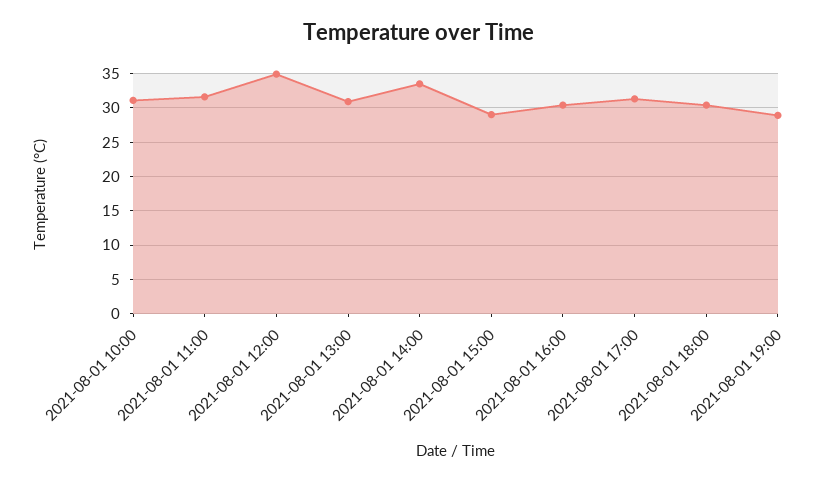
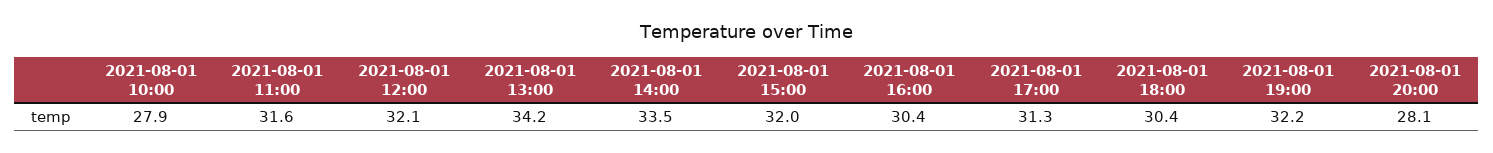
2021-08-01 10:00: 31 -> 27.9
2021-08-01 12:00: 35 -> 32.1
2021-08-01 13:00: 31 -> 34.2
2021-08-01 15:00: 29 -> 32
2021-08-01 19:00: 29 -> 32.2
2021-08-01 20:00: none -> 28.1

